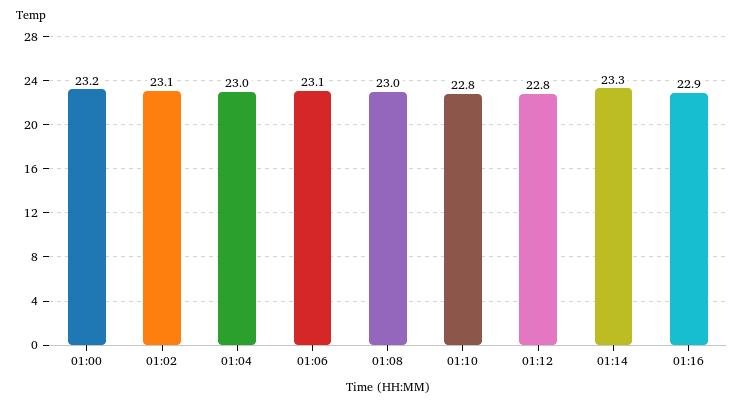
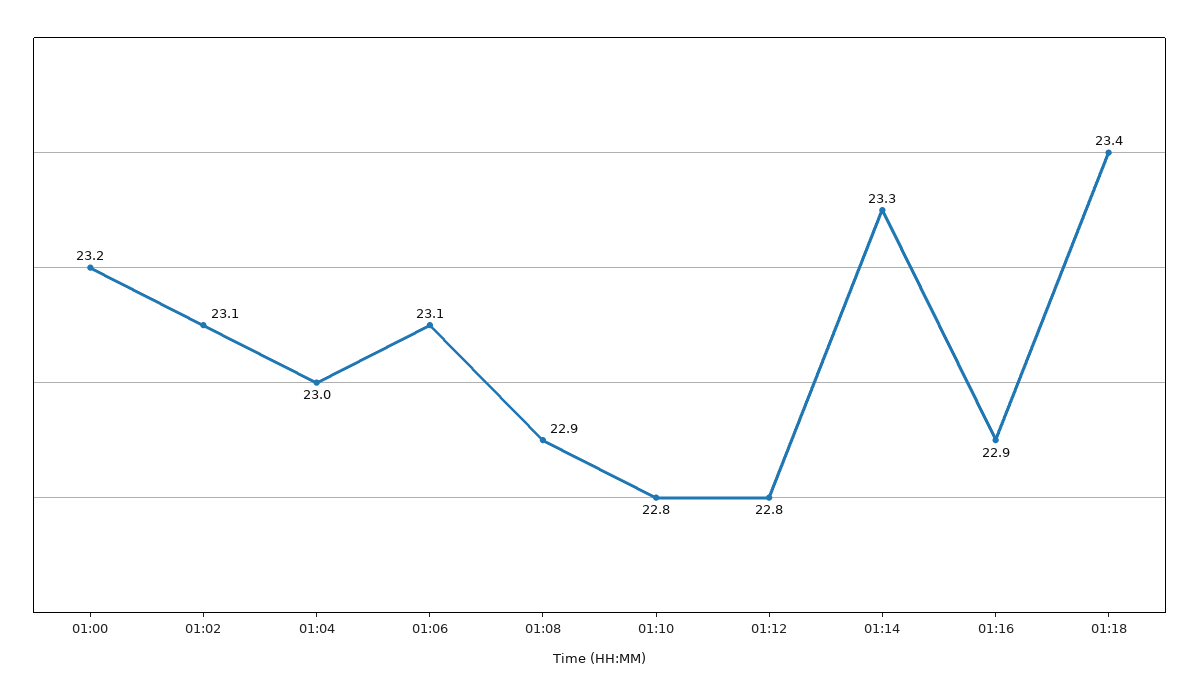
01:08: 23 -> 22.9
01:18: none -> 23.4

